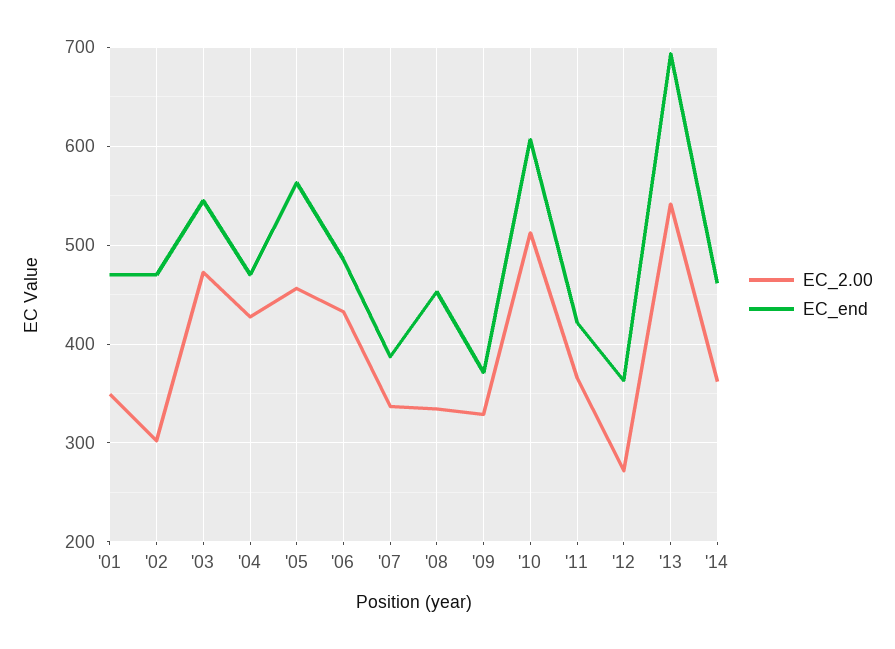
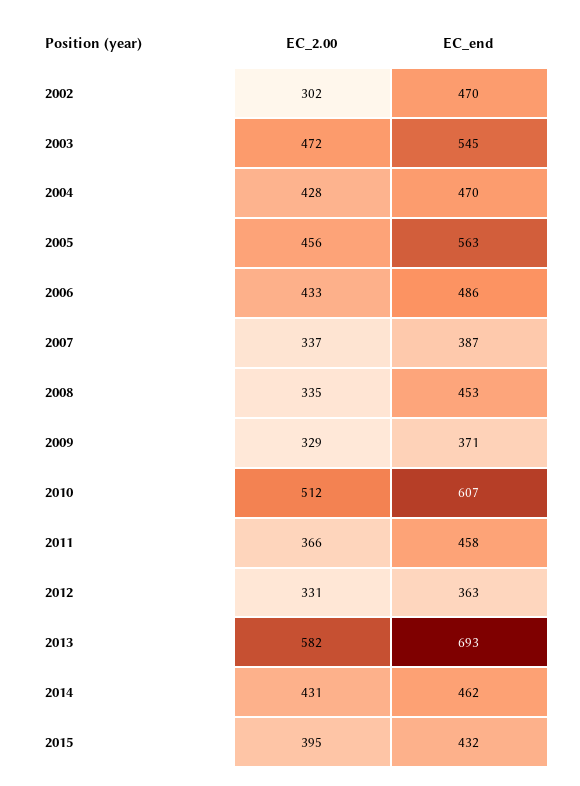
EC_2.00, '01: 350 -> none
EC_end, '01: 470 -> none
EC_end, '11: 420 -> 458
EC_2.00, '12: 270 -> 331
EC_2.00, '13: 540 -> 582
EC_2.00, '14: 360 -> 431
EC_2.00, 2015: none -> 395
EC_end, 2015: none -> 432

